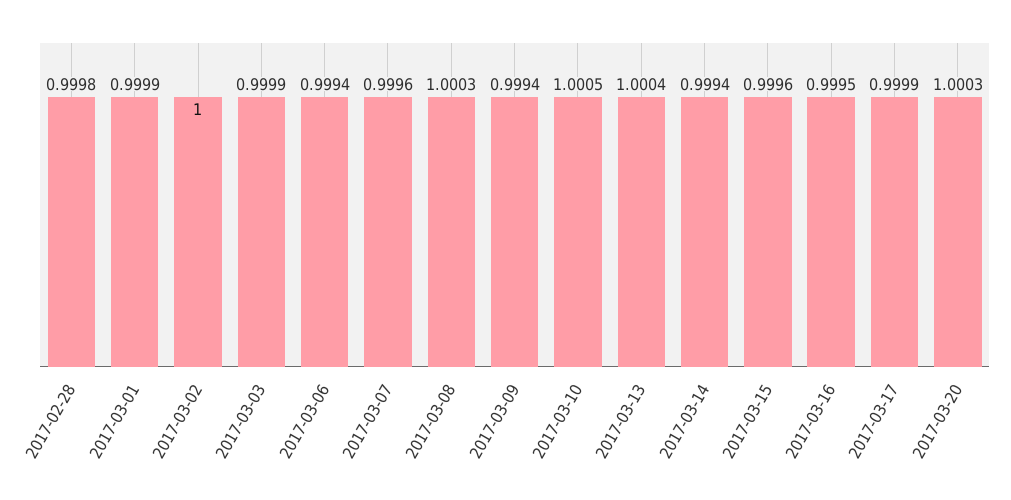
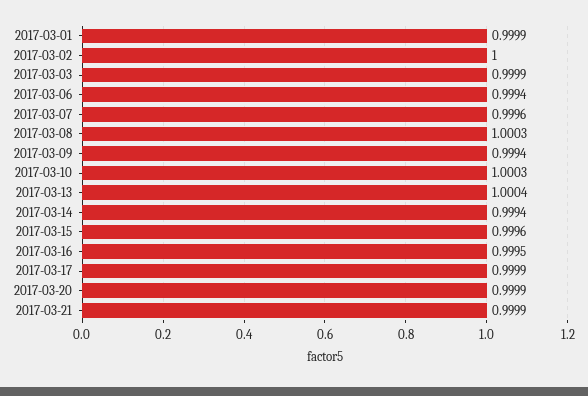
2017-02-28: 0.9998 -> none
2017-03-10: 1.0005 -> 1.0003
2017-03-20: 1.0003 -> 0.9999
2017-03-21: none -> 0.9999

